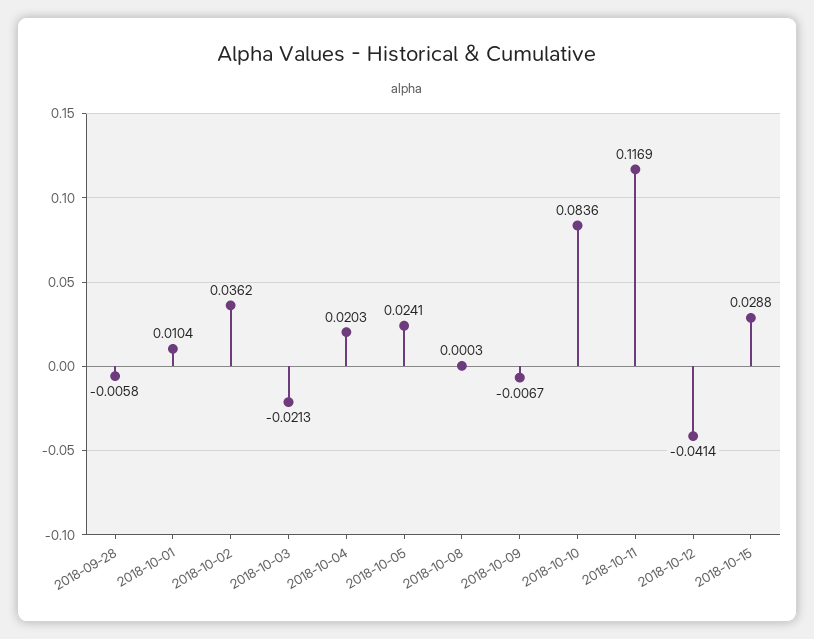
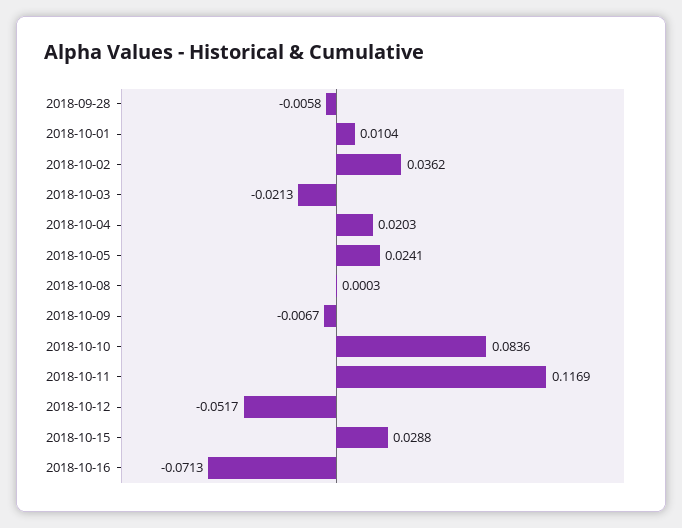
2018-10-12: -0.0414 -> -0.0517
2018-10-16: none -> -0.0713

